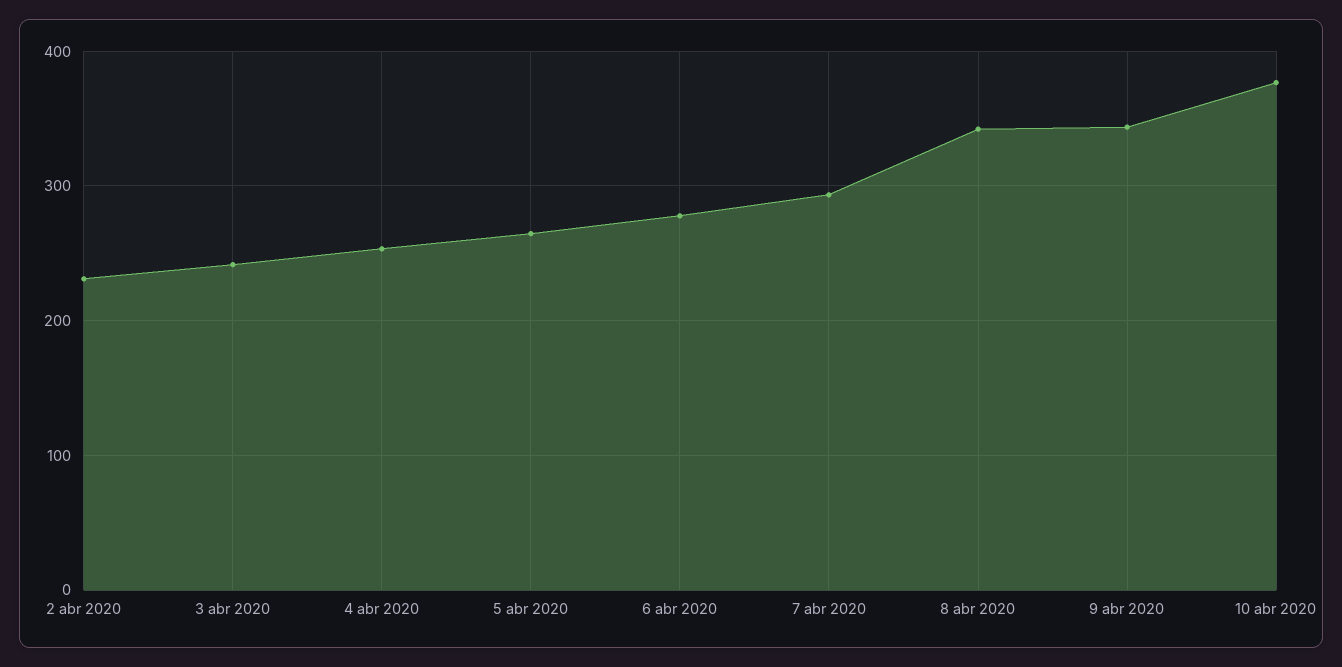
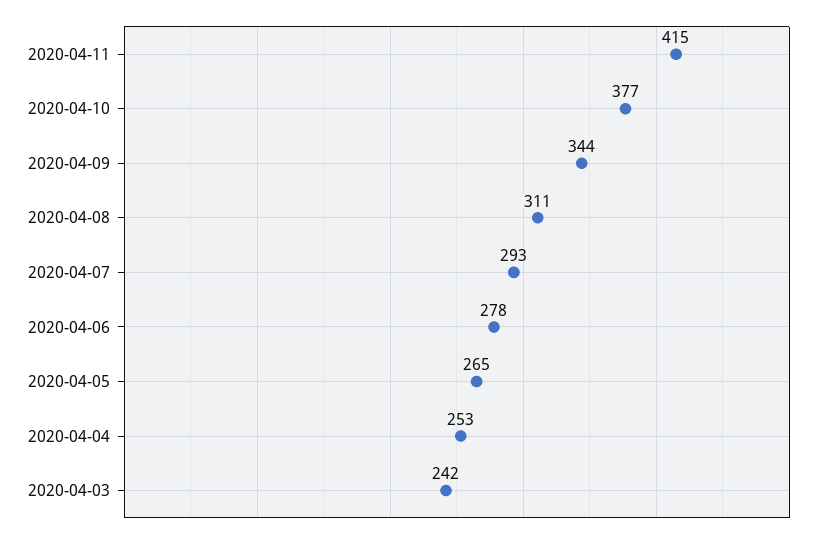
2 abr 2020: 230 -> none
8 abr 2020: 340 -> 311
2020-04-11: none -> 415

